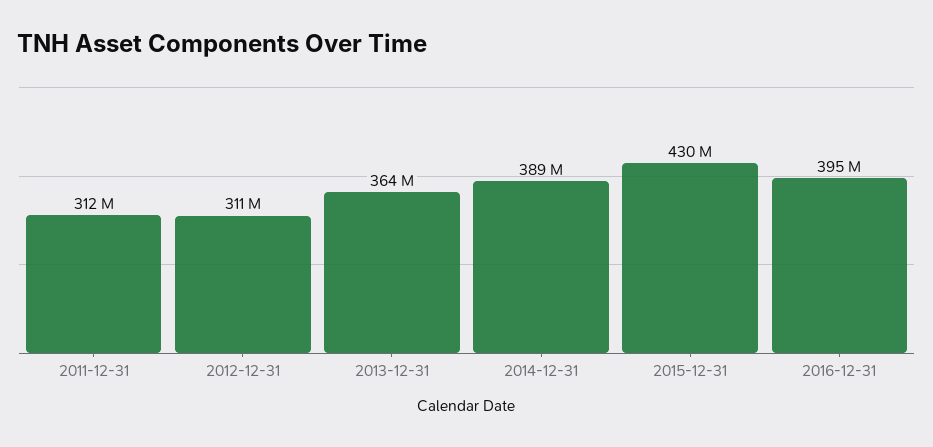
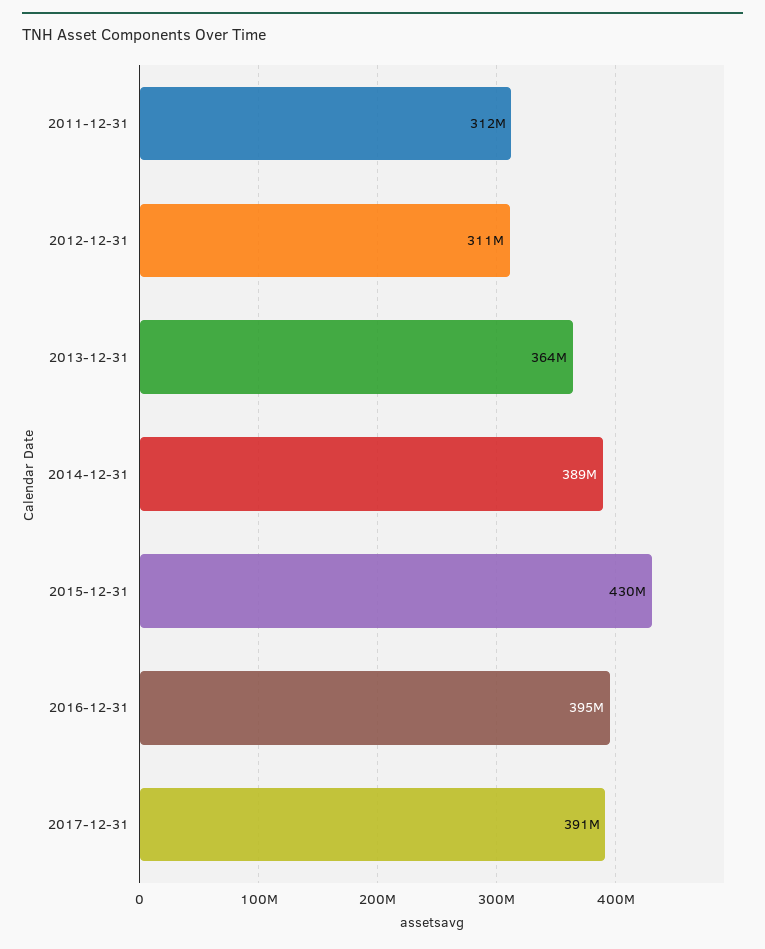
2017-12-31: none -> 391000000

